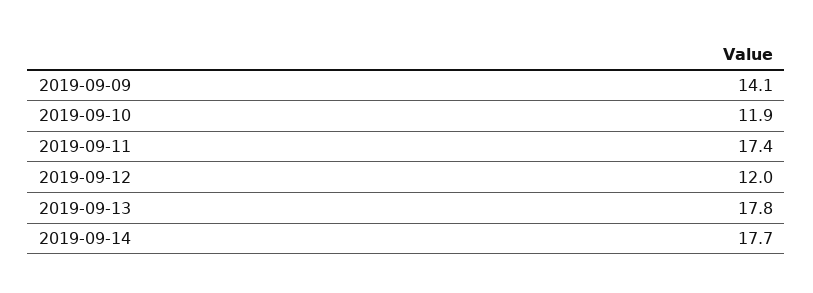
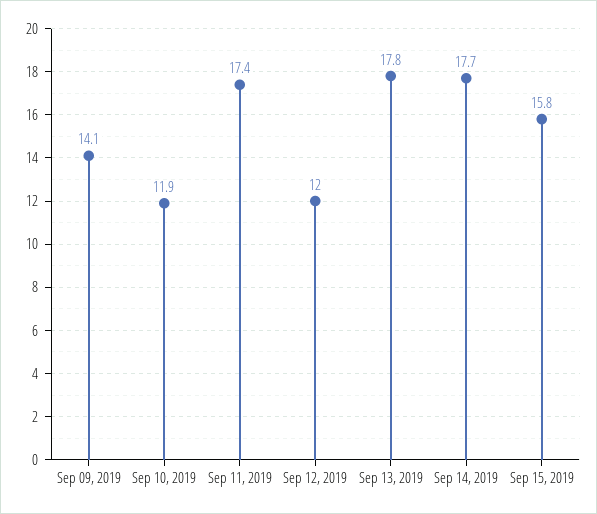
Sep 15, 2019: none -> 15.8

